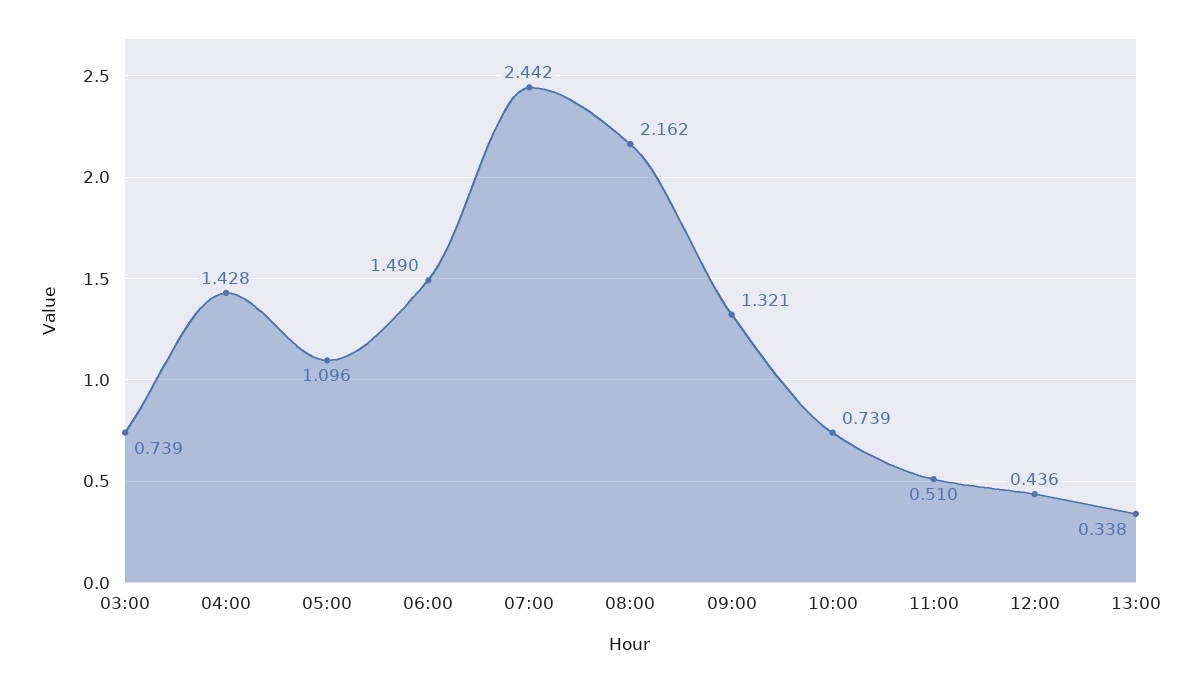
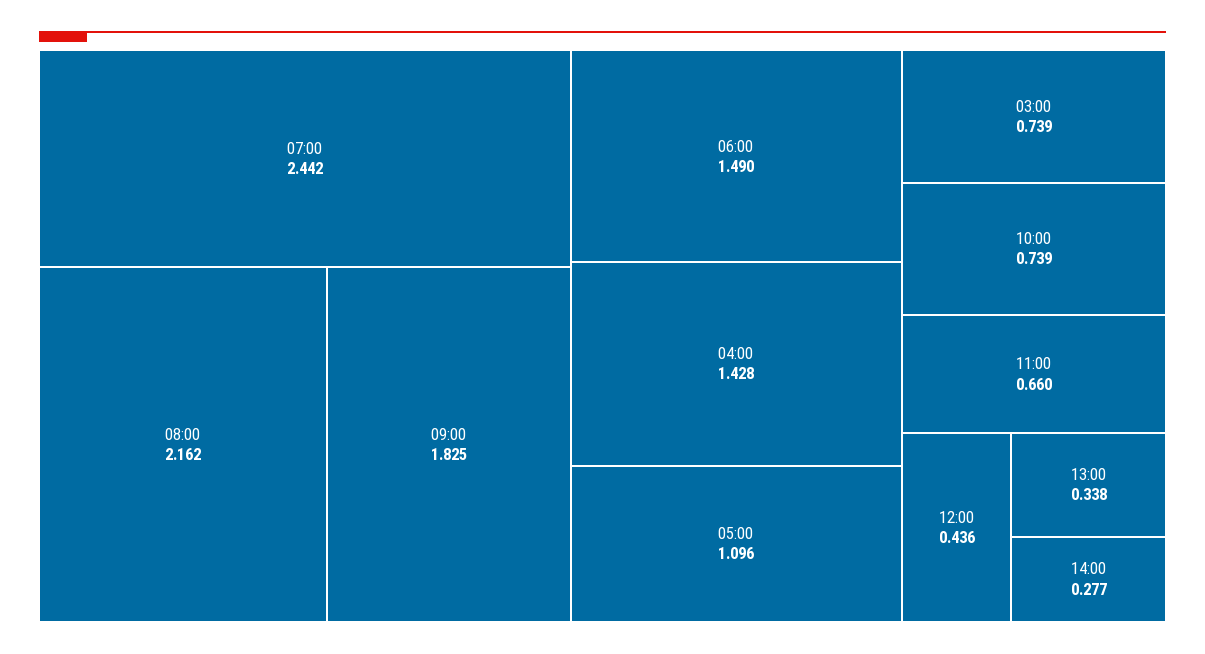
09:00: 1.321 -> 1.825
11:00: 0.51 -> 0.66
14:00: none -> 0.277

